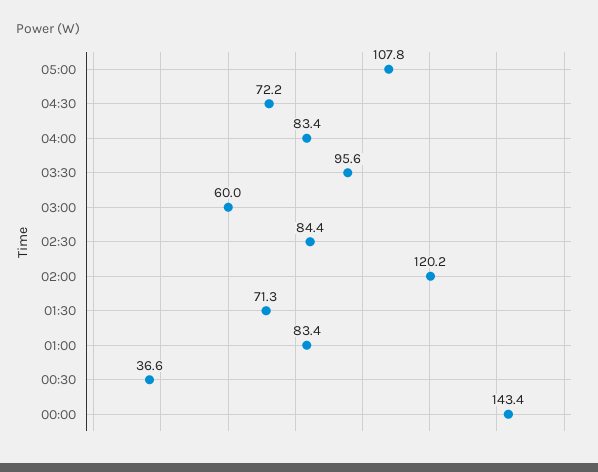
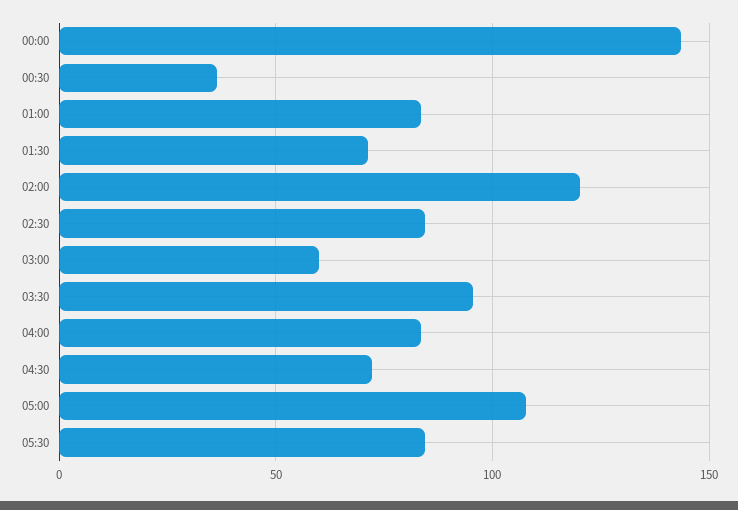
05:30: none -> 85

